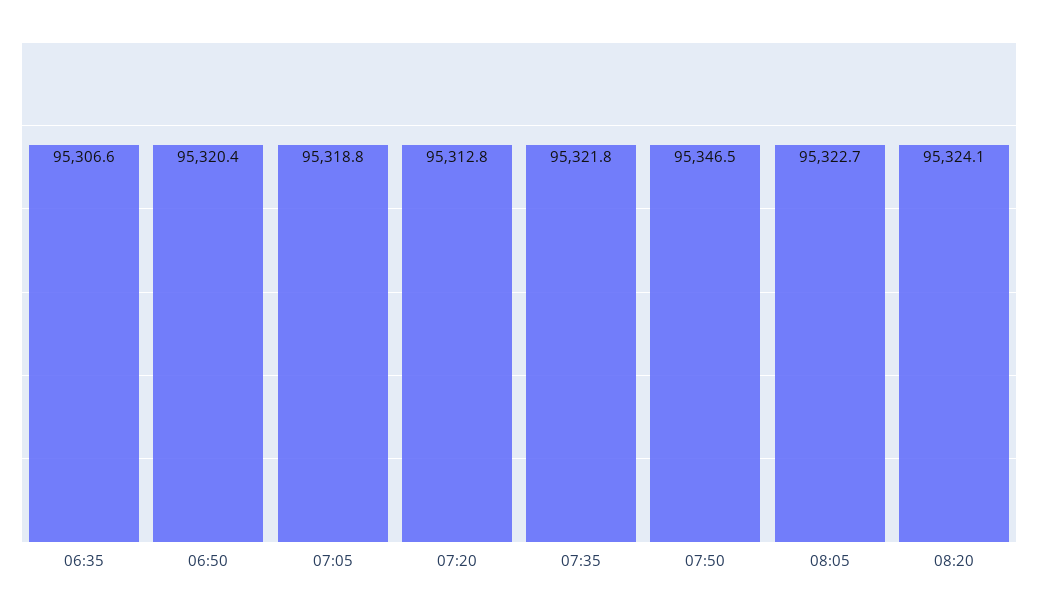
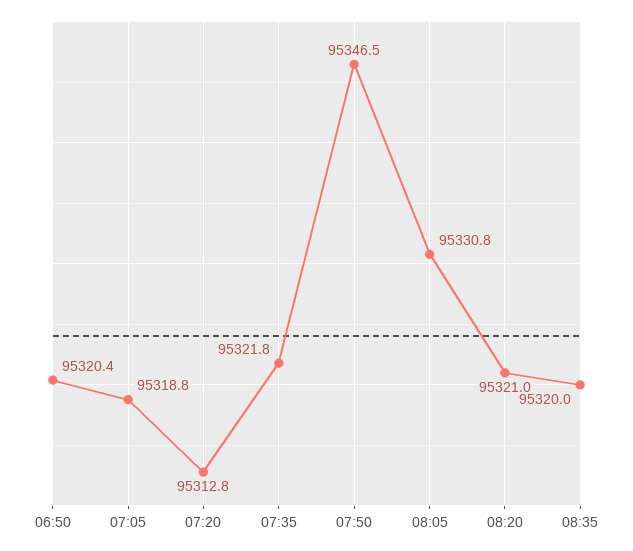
06:35: 95306.6 -> none
08:05: 95322.7 -> 95330.8
08:20: 95324.1 -> 95321
08:35: none -> 95320

